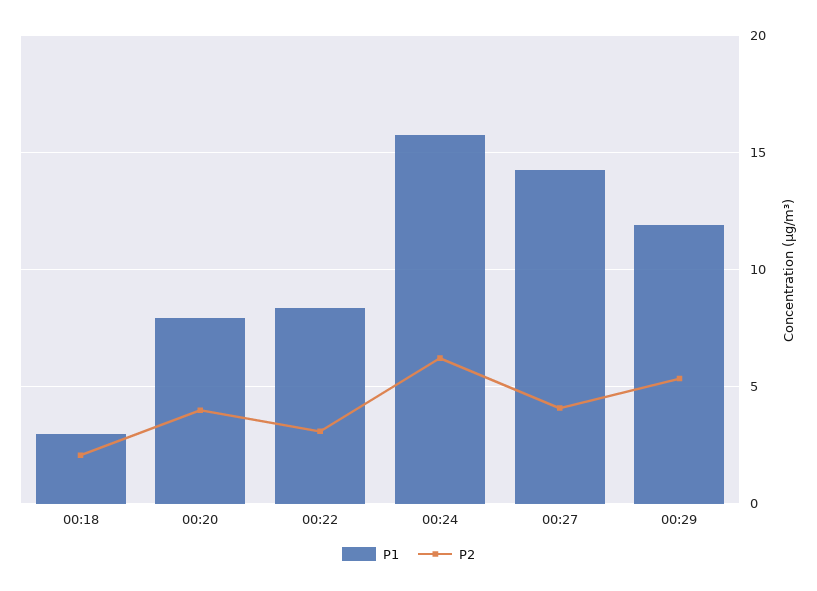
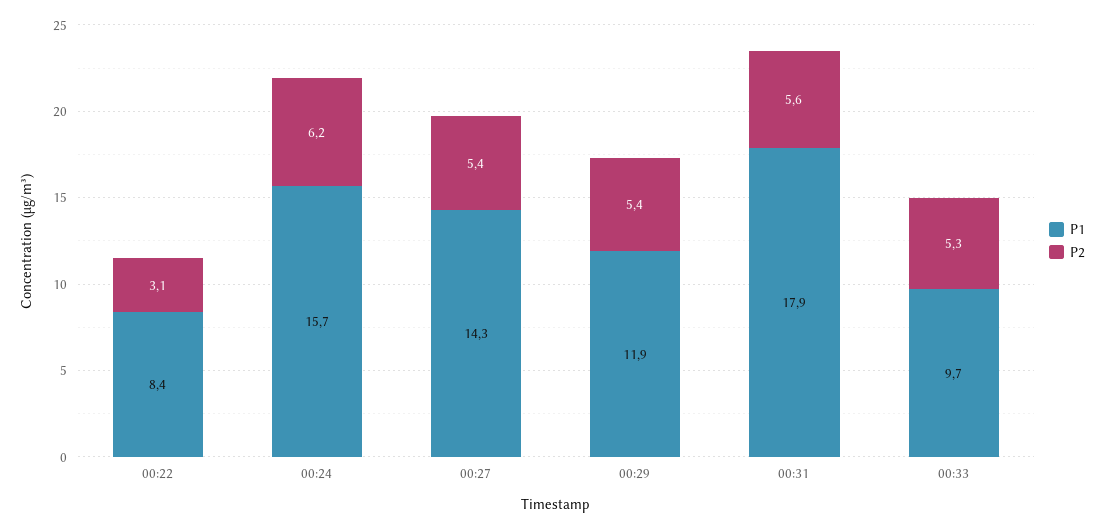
P1, 00:18: 3 -> none
P2, 00:18: 2 -> none
P1, 00:20: 8 -> none
P2, 00:20: 4 -> none
P2, 00:27: 4 -> 5.4
P1, 00:31: none -> 17.9
P2, 00:31: none -> 5.6
P1, 00:33: none -> 9.7
P2, 00:33: none -> 5.3

